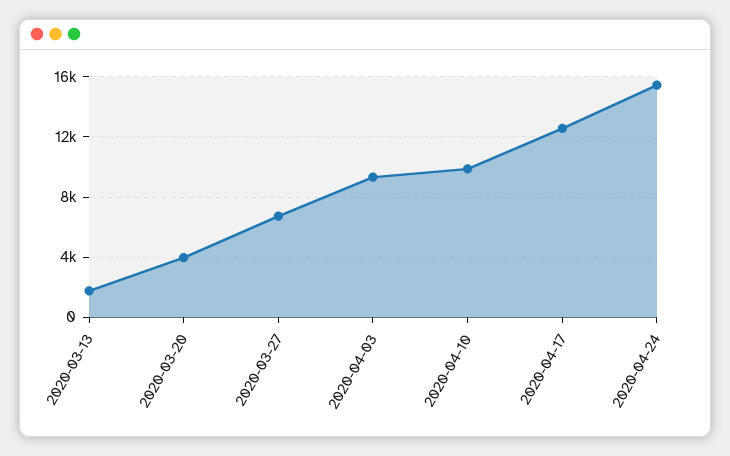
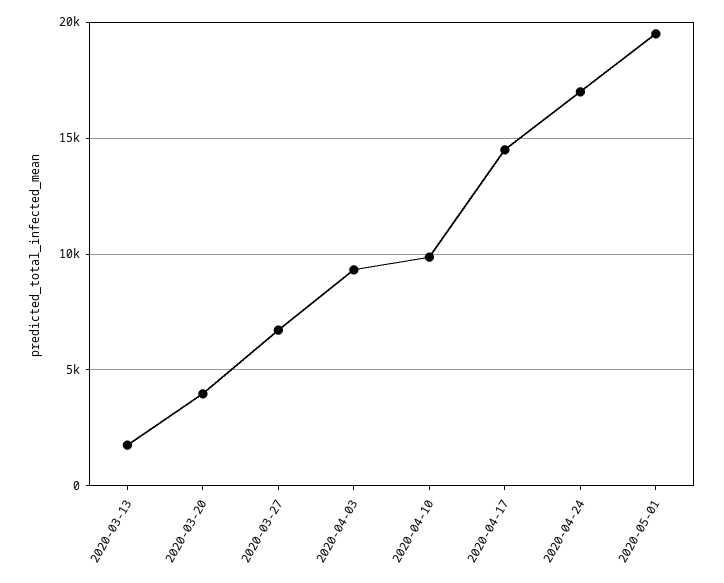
2020-04-17: 12500 -> 14500
2020-04-24: 15500 -> 17000
2020-05-01: none -> 19500

